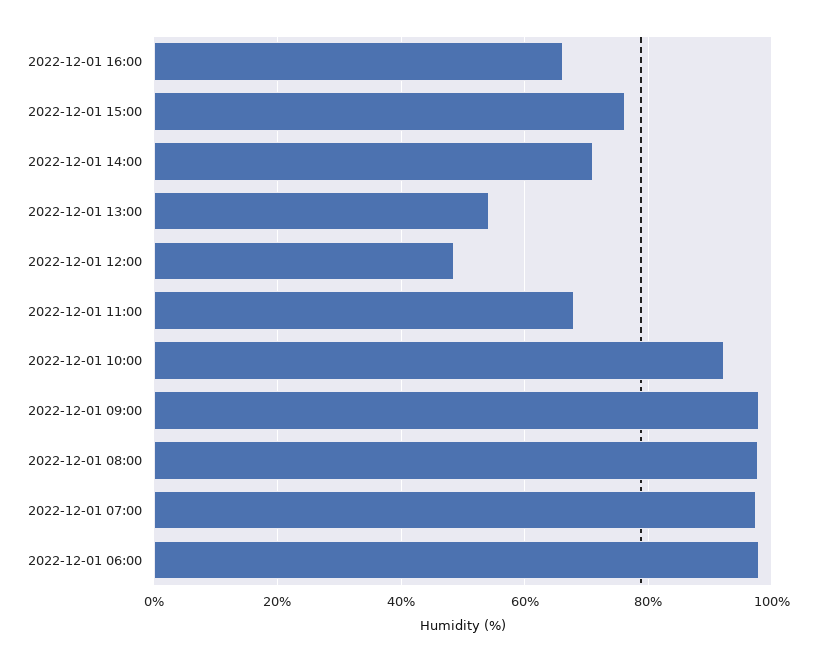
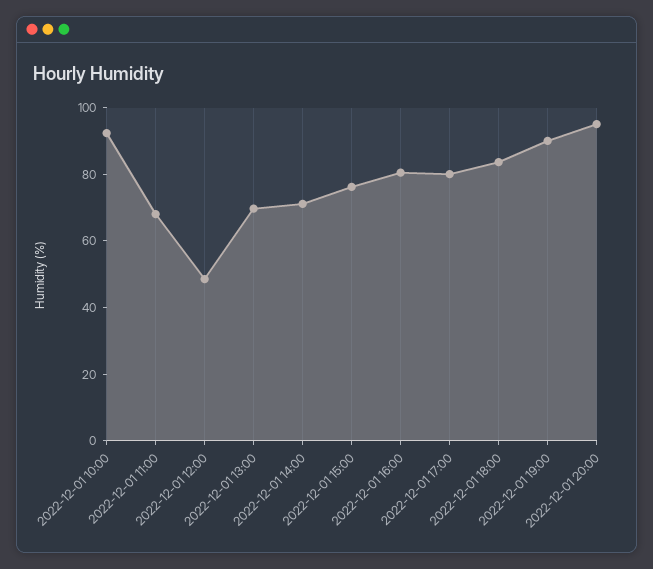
2022-12-01 16:00: 66 -> 80
2022-12-01 13:00: 54 -> 70
2022-12-01 09:00: 98 -> none
2022-12-01 08:00: 98 -> none
2022-12-01 07:00: 98 -> none
2022-12-01 06:00: 98 -> none
2022-12-01 17:00: none -> 80
2022-12-01 18:00: none -> 85
2022-12-01 19:00: none -> 90
2022-12-01 20:00: none -> 95

